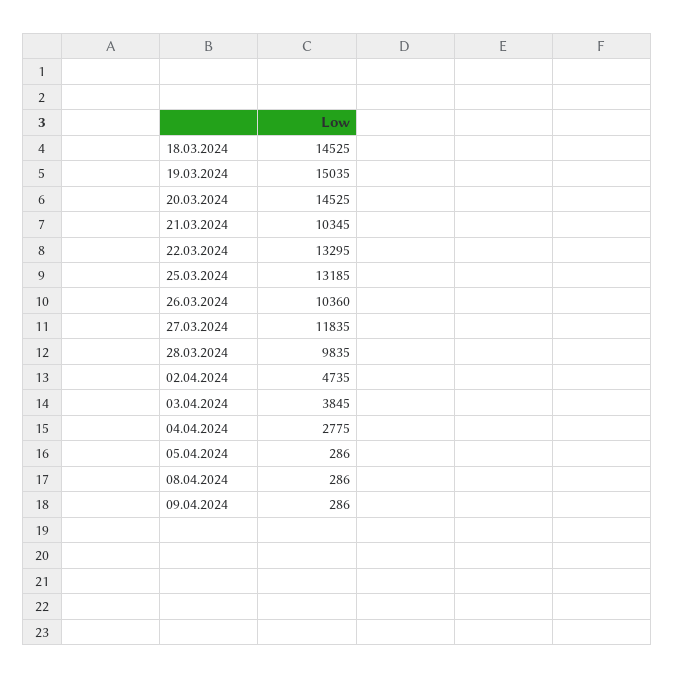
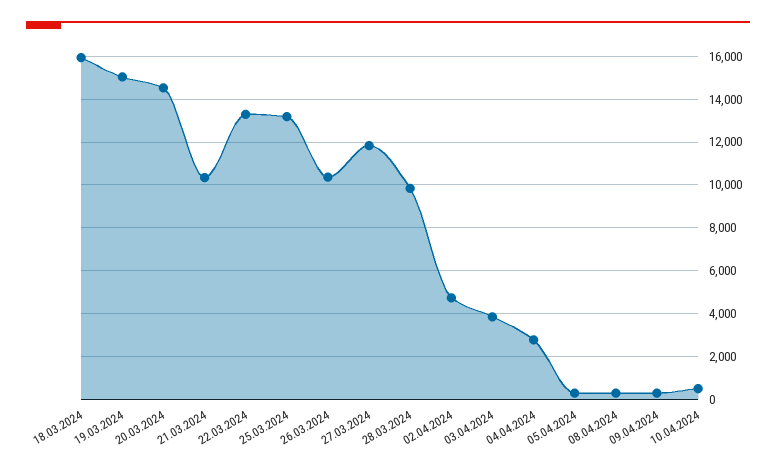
18.03.2024: 14525 -> 16000
10.04.2024: none -> 500

